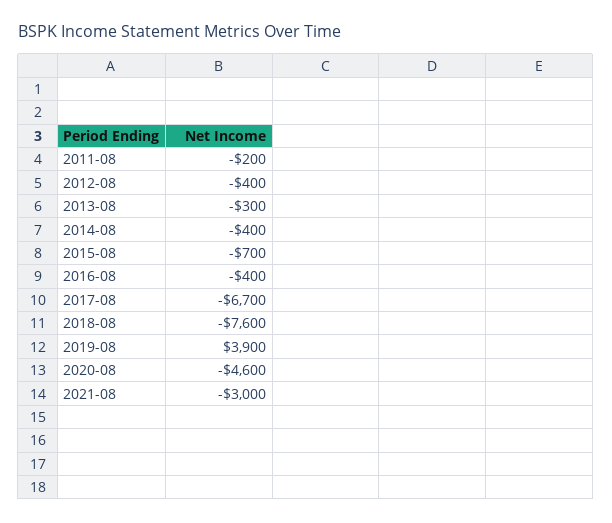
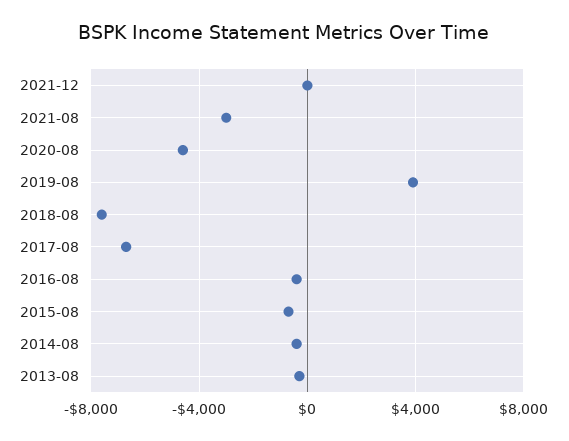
2011-08: -200 -> none
2012-08: -400 -> none
2021-12: none -> 0

